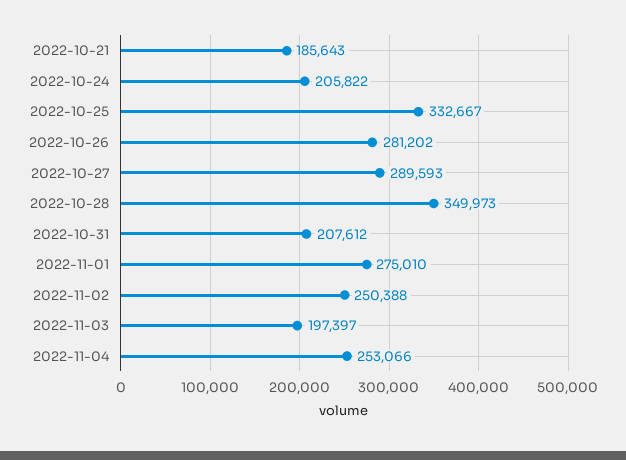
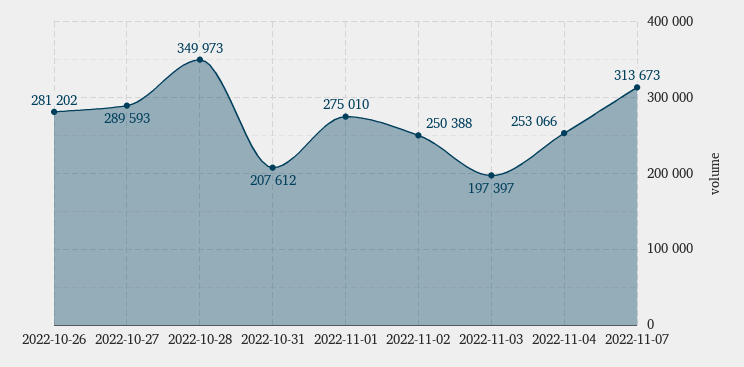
2022-10-21: 185643 -> none
2022-10-24: 205822 -> none
2022-10-25: 332667 -> none
2022-11-07: none -> 313673

